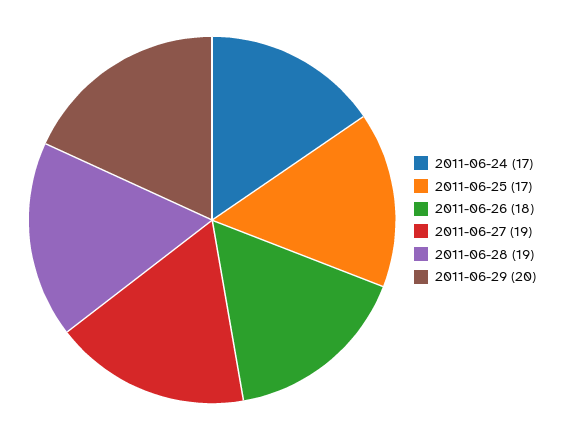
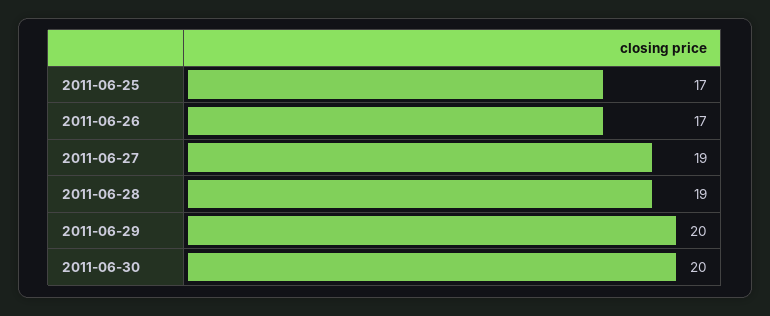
2011-06-24: 17 -> none
2011-06-26: 18 -> 17
2011-06-30: none -> 20

